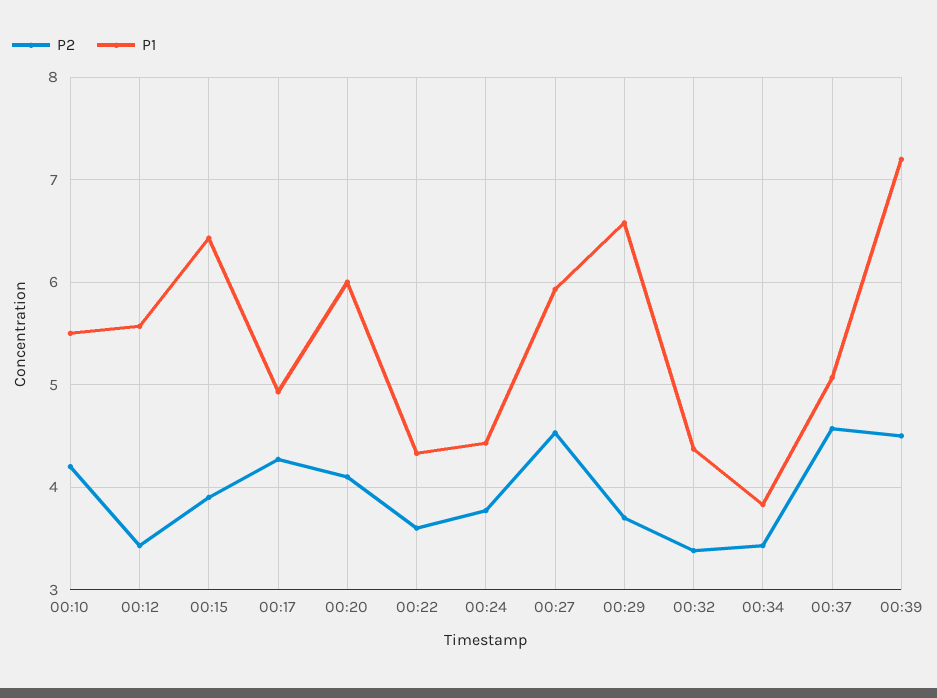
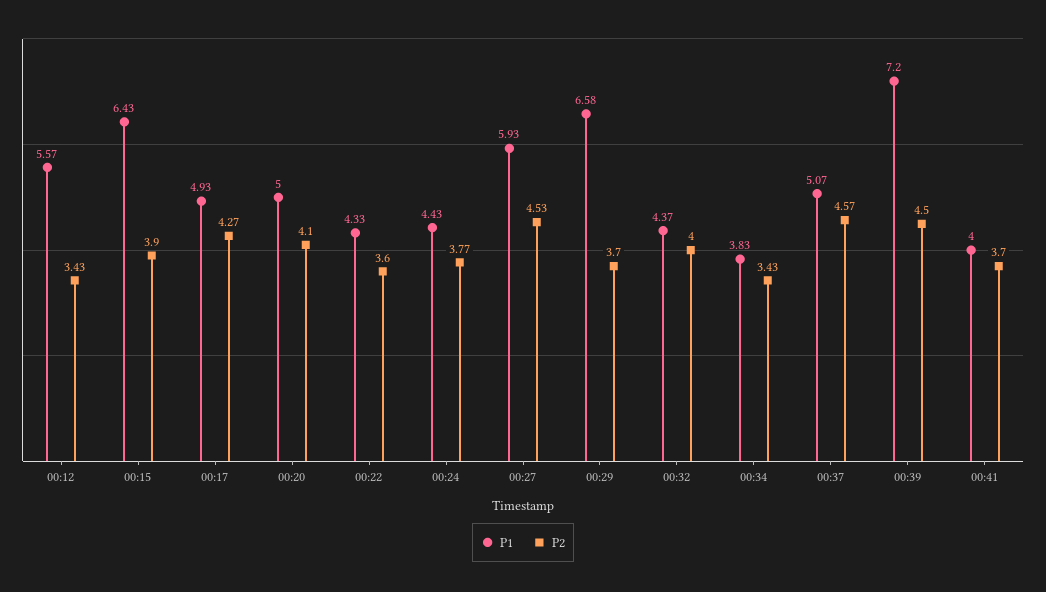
P2, 00:10: 4.2 -> none
P1, 00:10: 5.5 -> none
P1, 00:20: 6 -> 5
P2, 00:32: 3.4 -> 4
P1, 00:41: none -> 4
P2, 00:41: none -> 3.7

